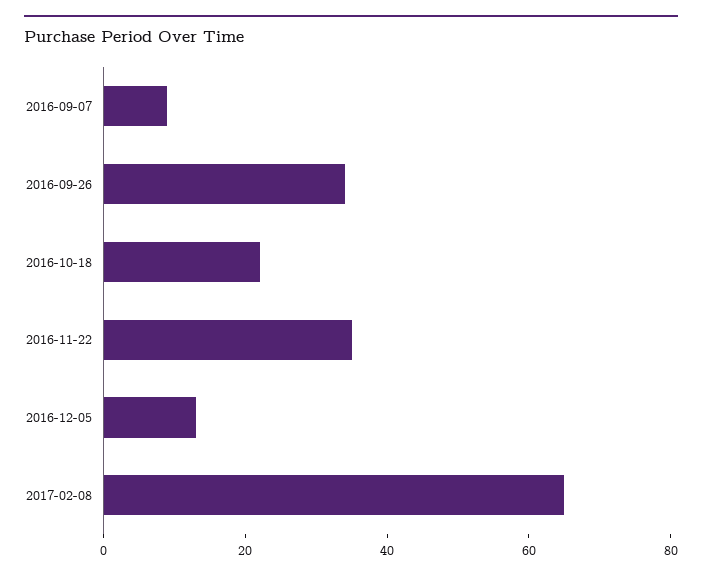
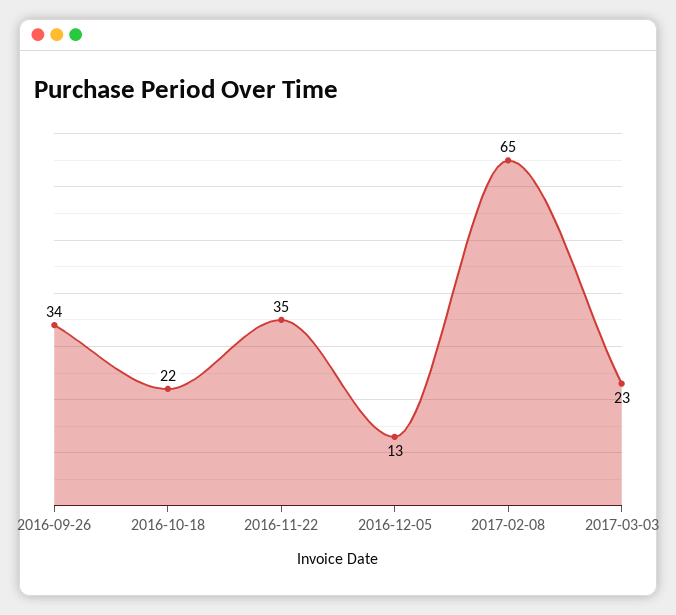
2016-09-07: 10 -> none
2017-03-03: none -> 23

